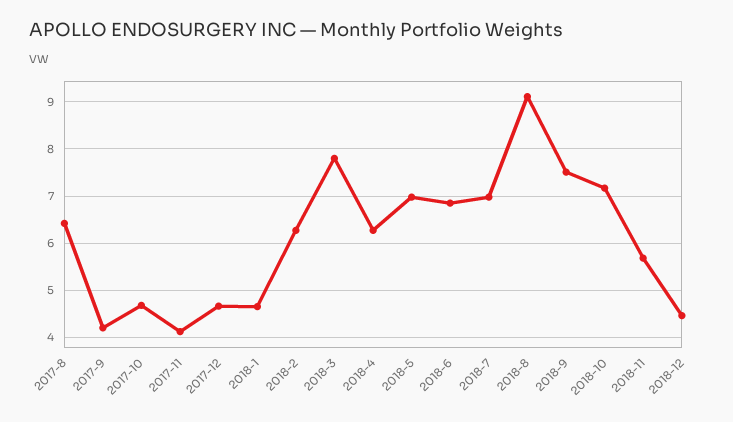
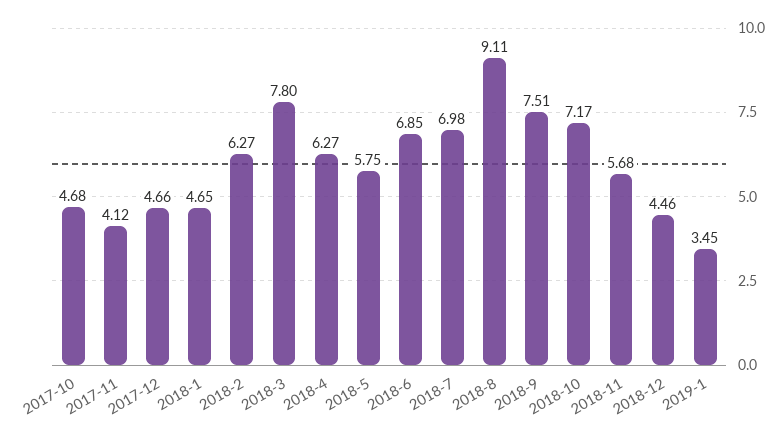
2017-8: 6.4 -> none
2017-9: 4.2 -> none
2018-5: 7 -> 5.75
2019-1: none -> 3.45

